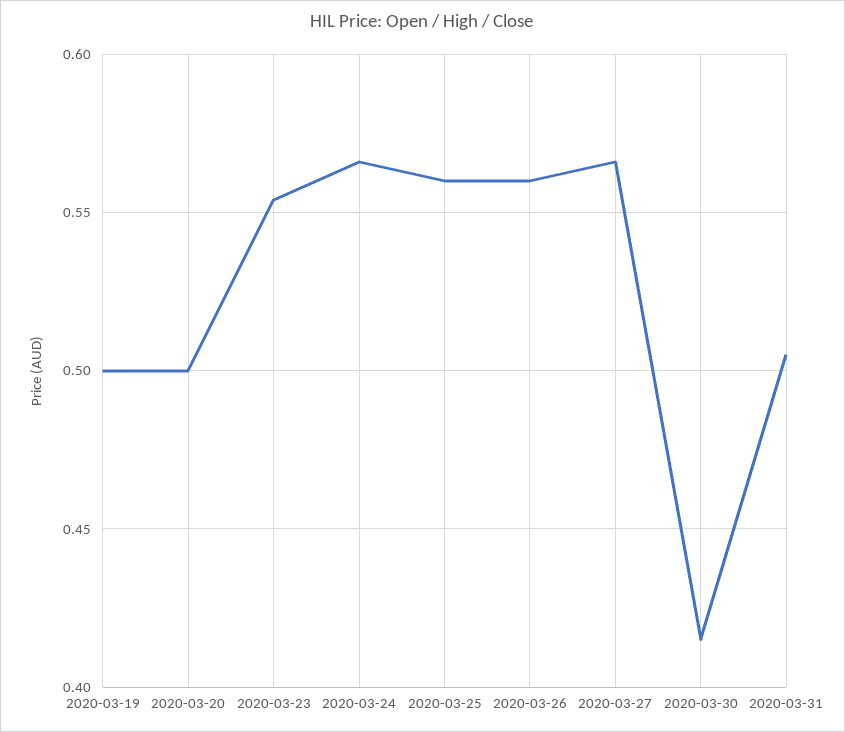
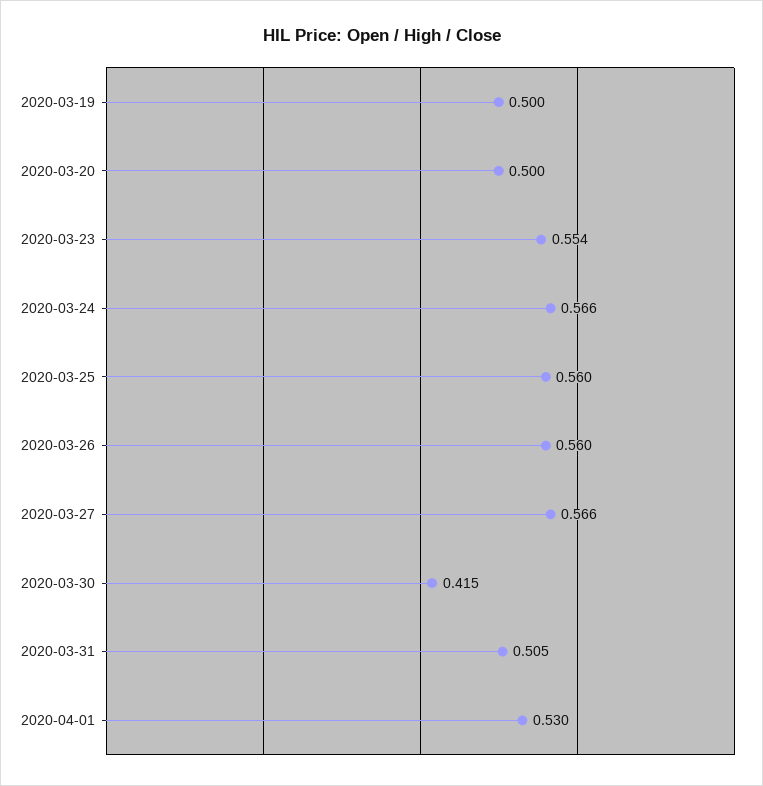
2020-04-01: none -> 0.53

